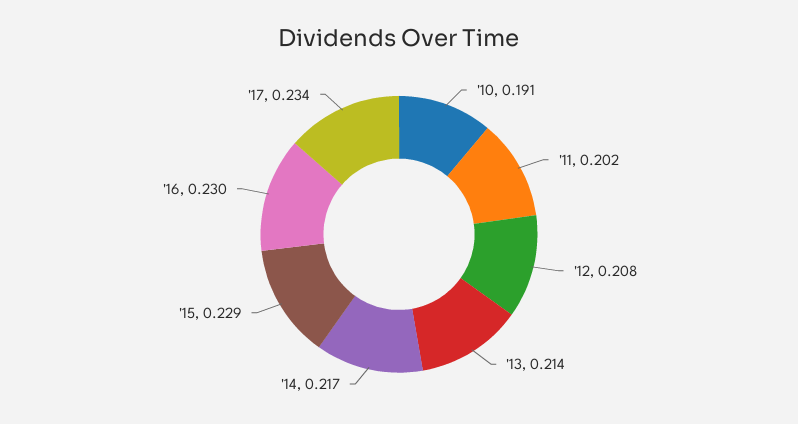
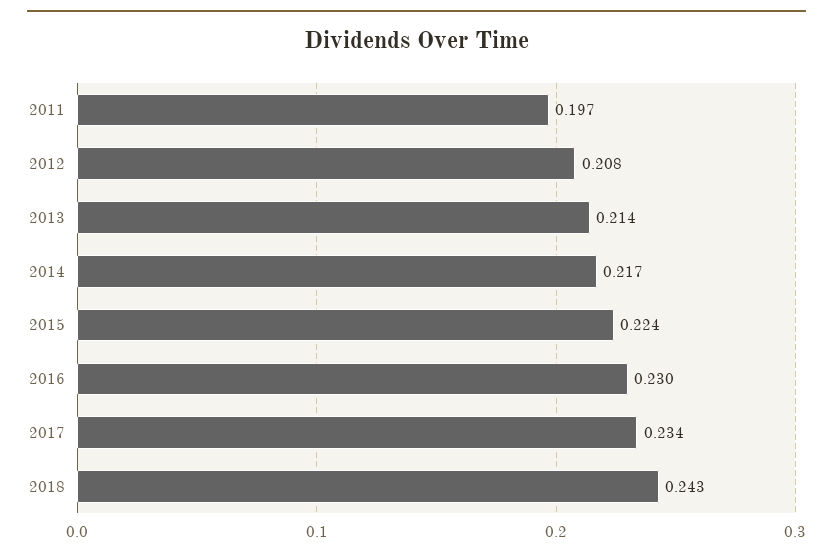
'10: 0.191 -> none
'11: 0.202 -> 0.197
'15: 0.229 -> 0.224
2018: none -> 0.243

